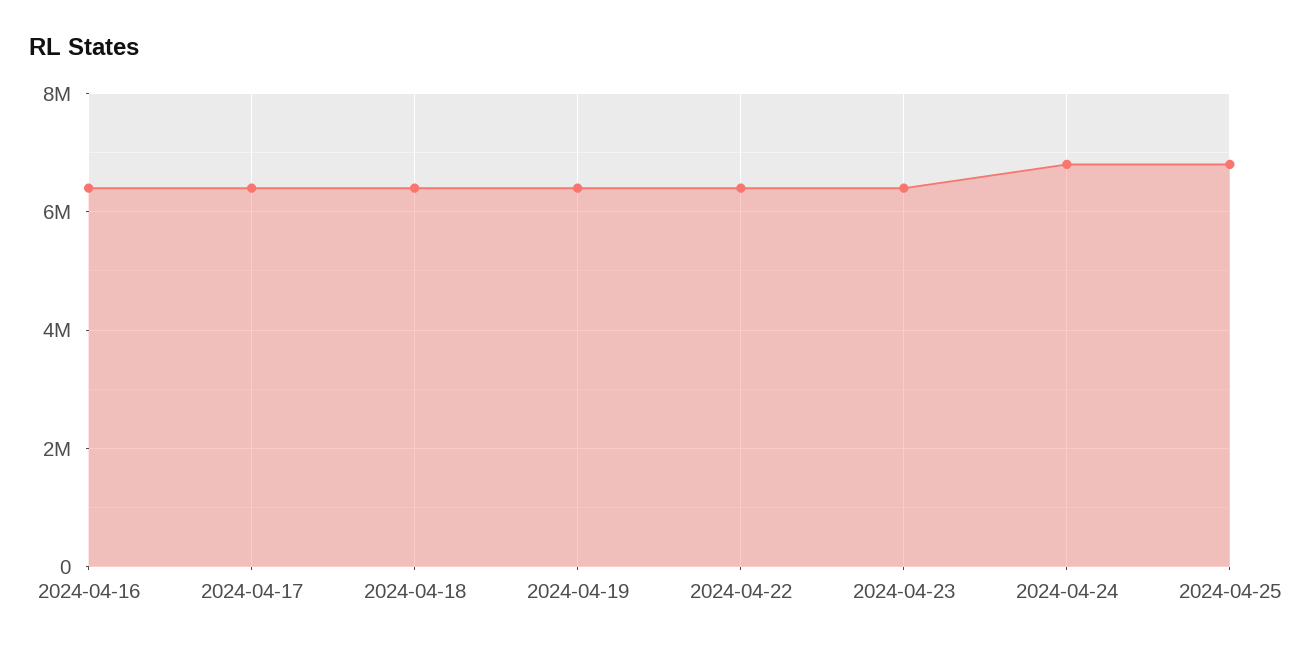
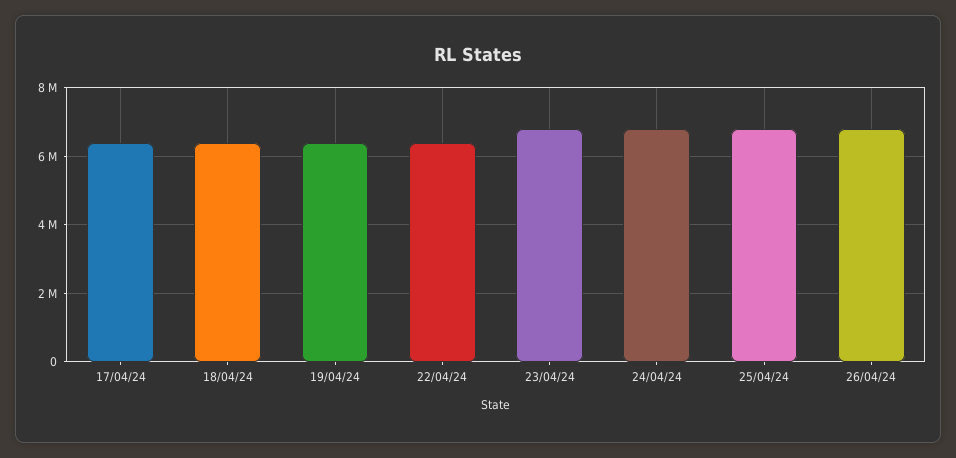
2024-04-16: 6400000 -> none
2024-04-23: 6400000 -> 6800000
26/04/24: none -> 6800000

